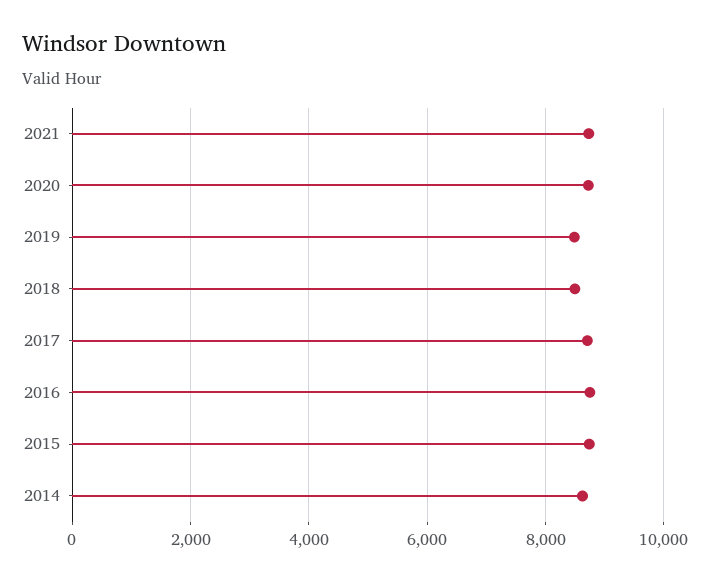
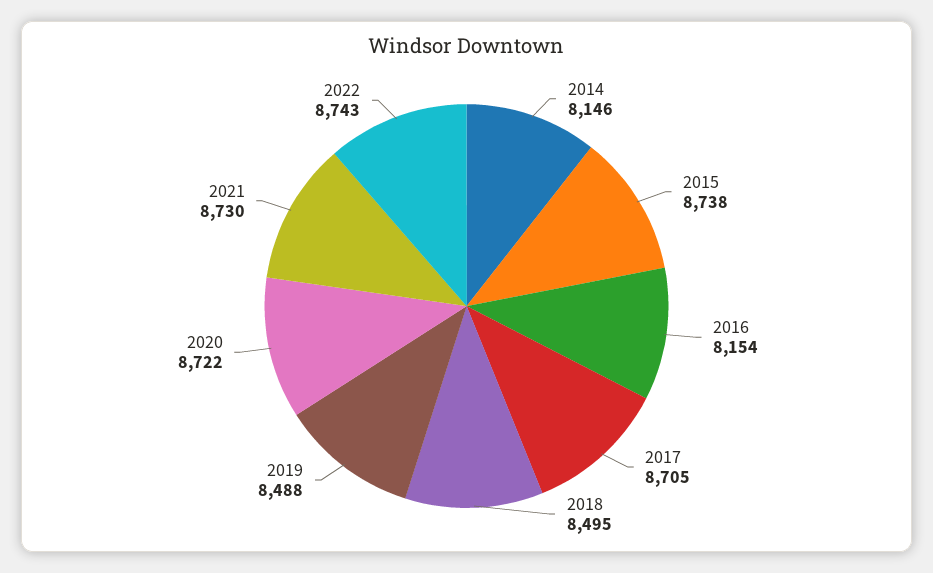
2016: 8800 -> 8154
2014: 8600 -> 8146
2022: none -> 8743

